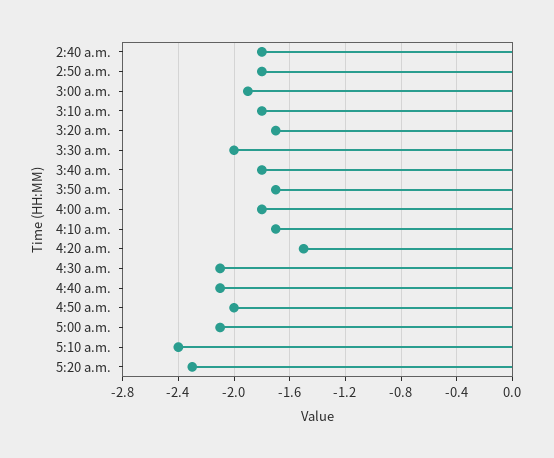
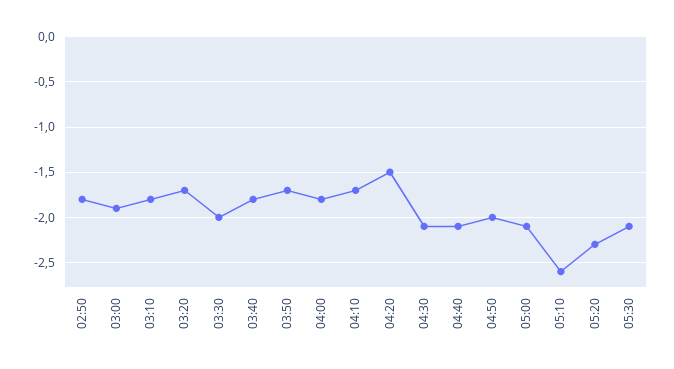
2:40 a.m.: -1.8 -> none
5:10 a.m.: -2.4 -> -2.6
05:30: none -> -2.1

